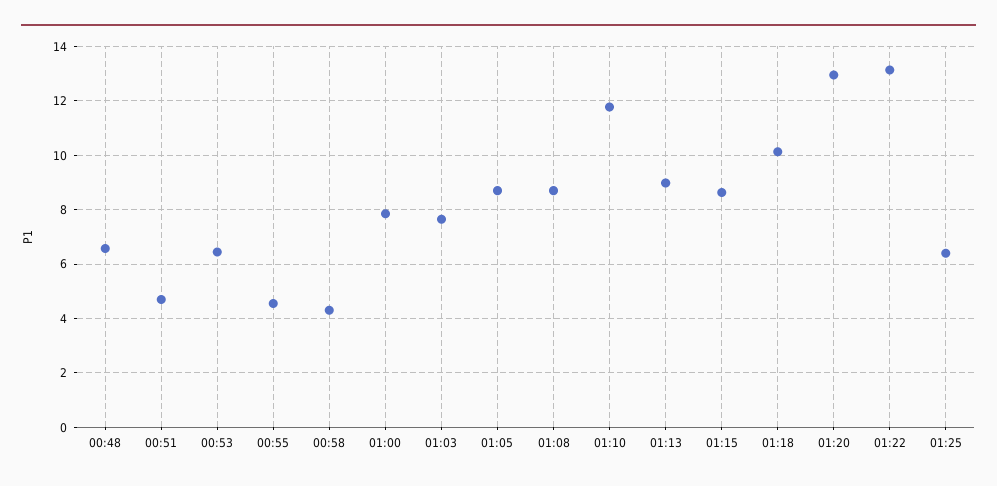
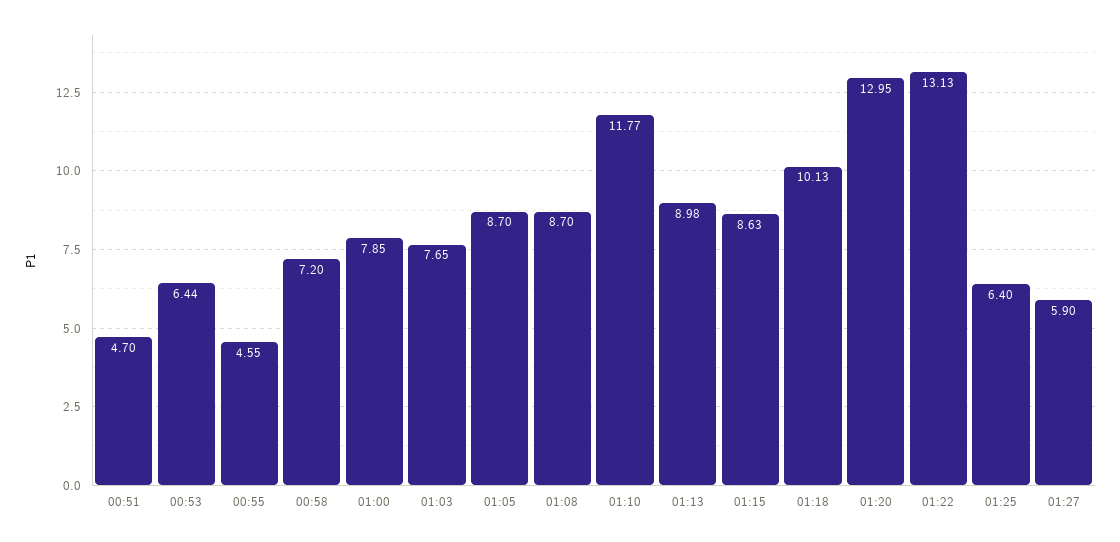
00:48: 6.5 -> none
00:58: 4.25 -> 7.2
01:27: none -> 5.9

